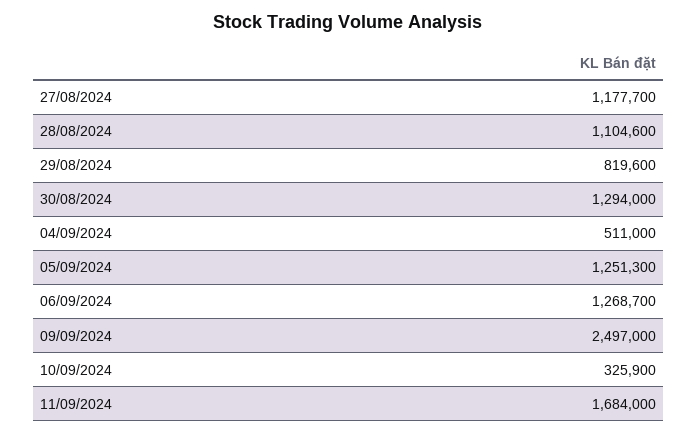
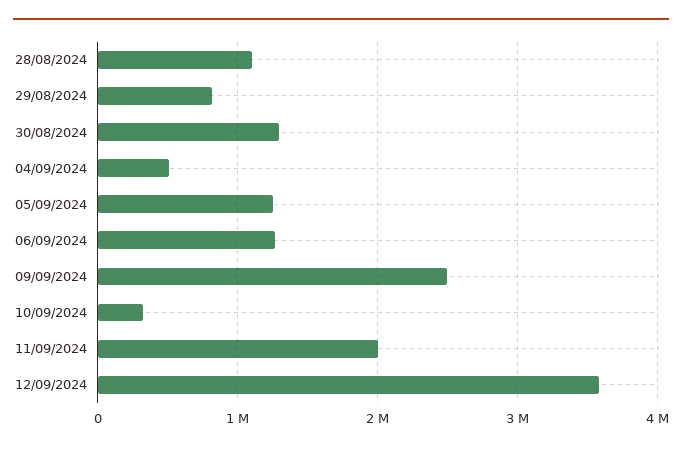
27/08/2024: 1177700 -> none
11/09/2024: 1684000 -> 2000000
12/09/2024: none -> 3600000

